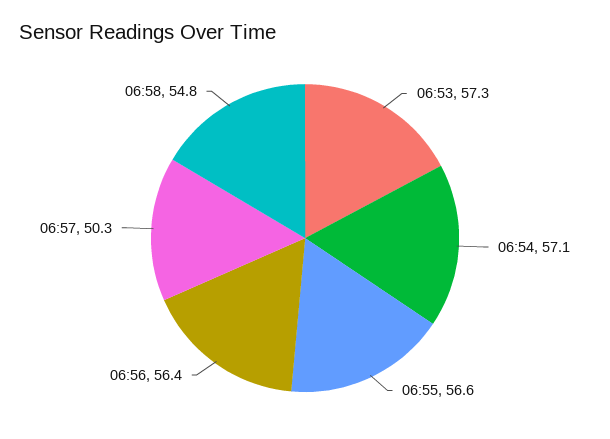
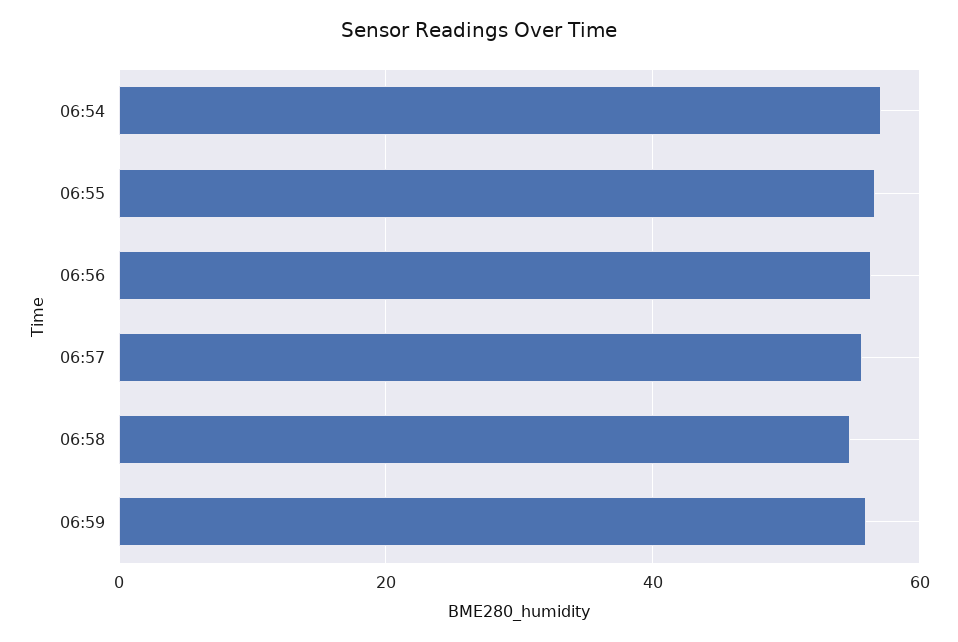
06:53: 57.3 -> none
06:57: 50.3 -> 56
06:59: none -> 56

